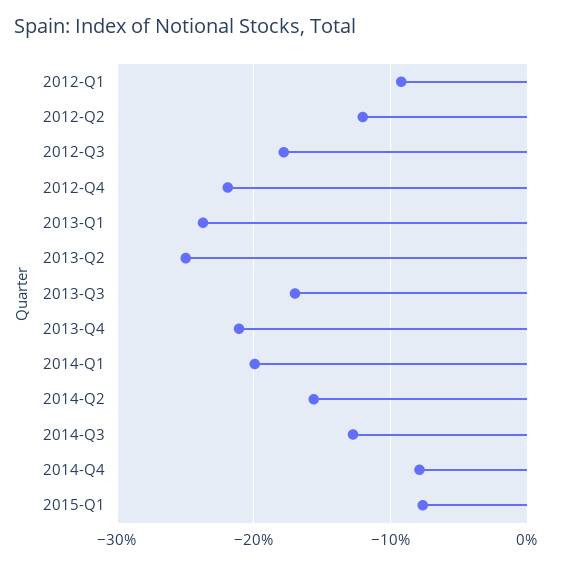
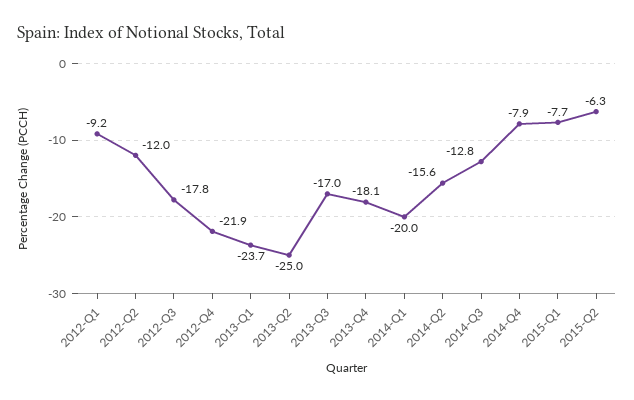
2013-Q4: -21 -> -18.1
2015-Q2: none -> -6.3

